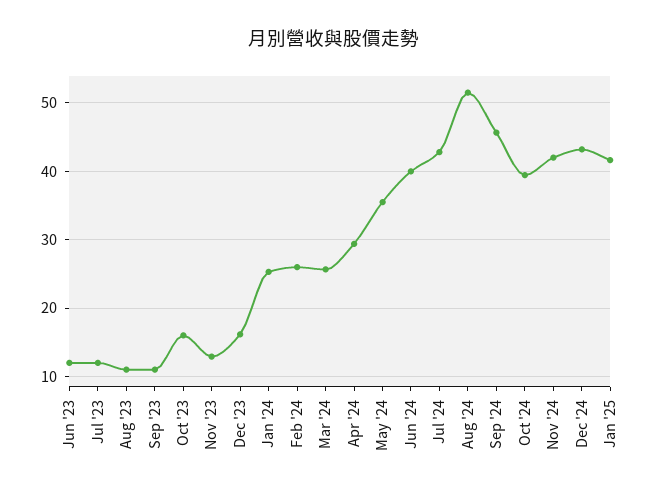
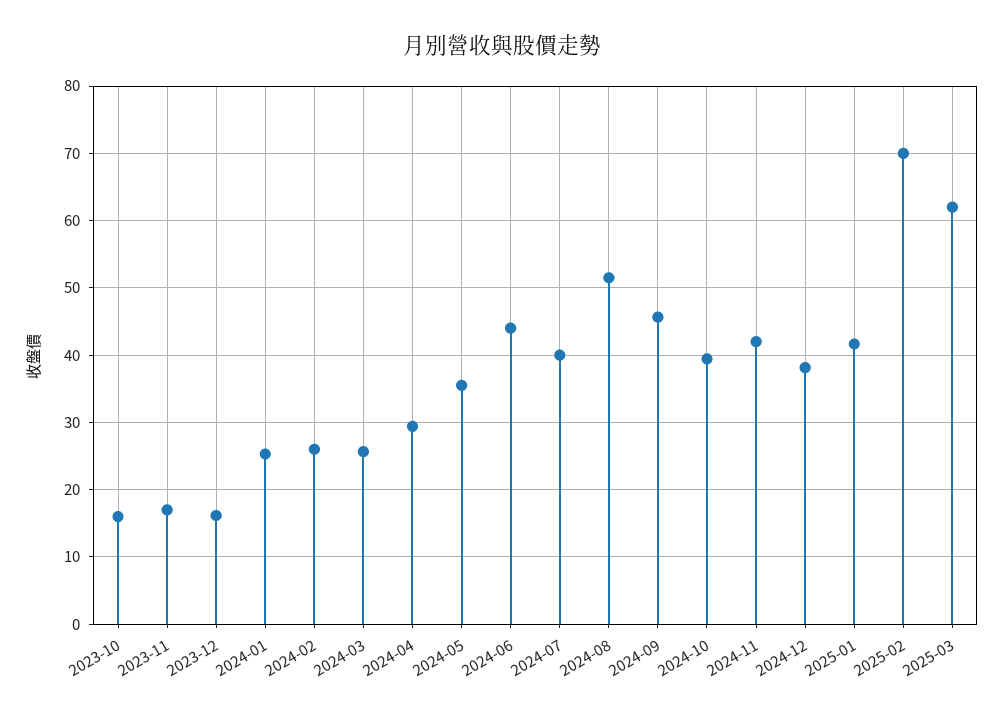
Jun '23: 12 -> none
Jul '23: 12 -> none
Aug '23: 11 -> none
Sep '23: 11 -> none
Nov '23: 13 -> 17
Jun '24: 40 -> 44
Jul '24: 43 -> 40
Dec '24: 43 -> 38
2025-02: none -> 70
2025-03: none -> 62

